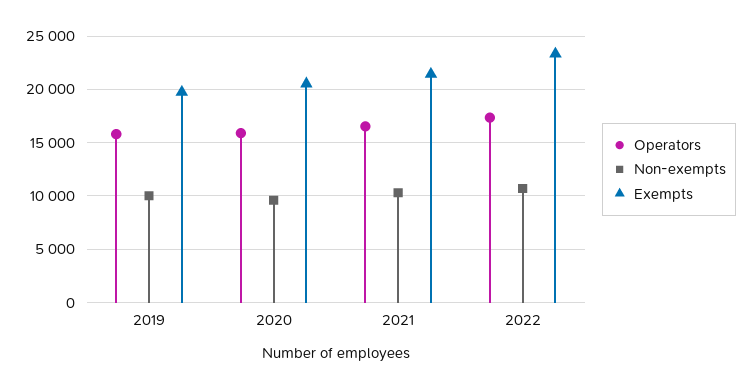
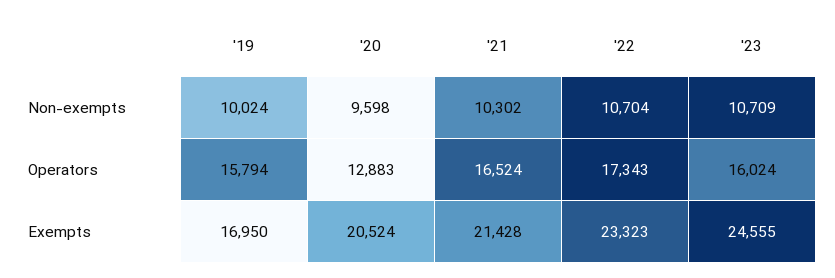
Exempts, 2019: 20000 -> 16950
Operators, 2020: 16000 -> 12883
Non-exempts, '23: none -> 10709
Operators, '23: none -> 16024
Exempts, '23: none -> 24555

